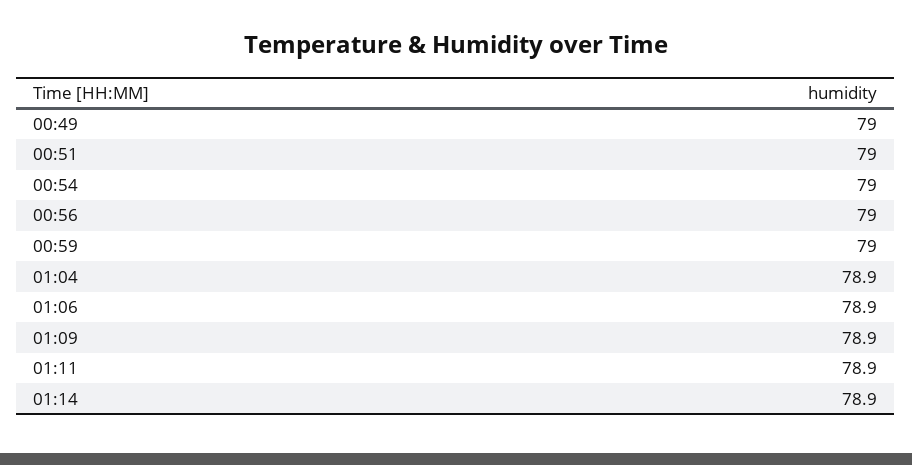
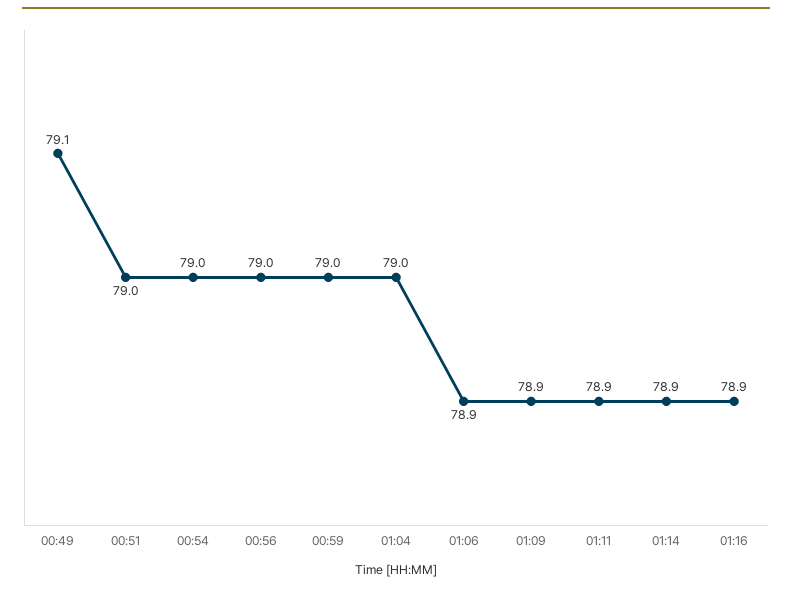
00:49: 79 -> 79.1
01:04: 78.9 -> 79
01:16: none -> 78.9

